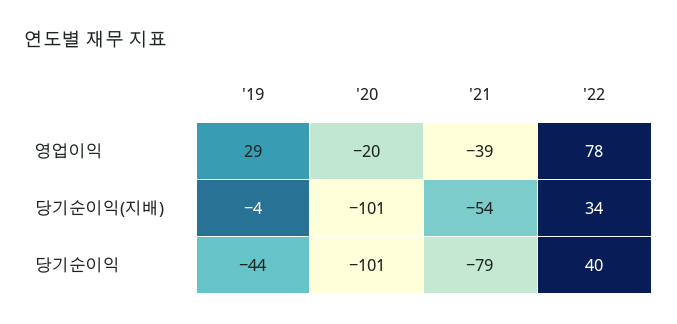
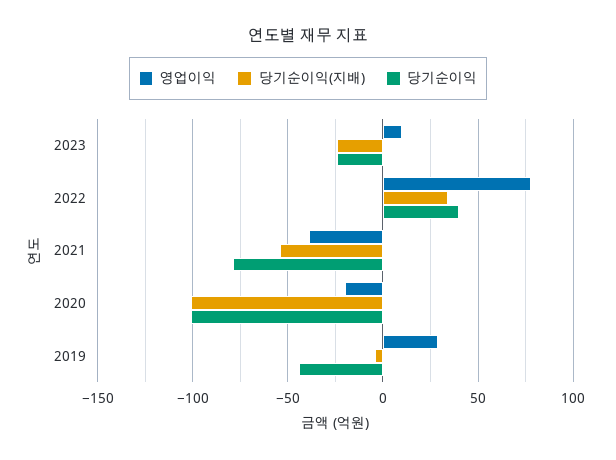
영업이익, 2023: none -> 10
당기순이익(지배), 2023: none -> -25
당기순이익, 2023: none -> -25

